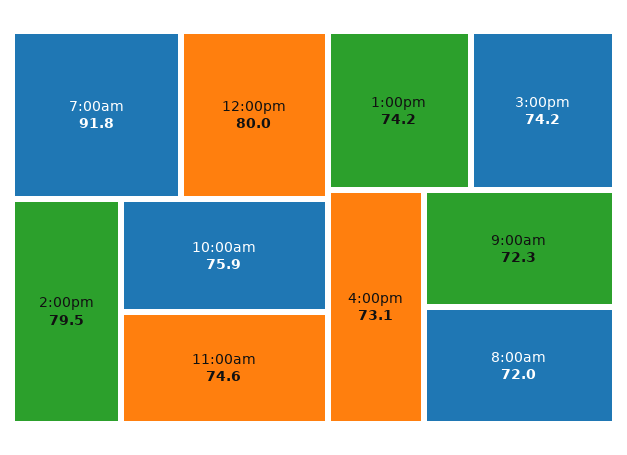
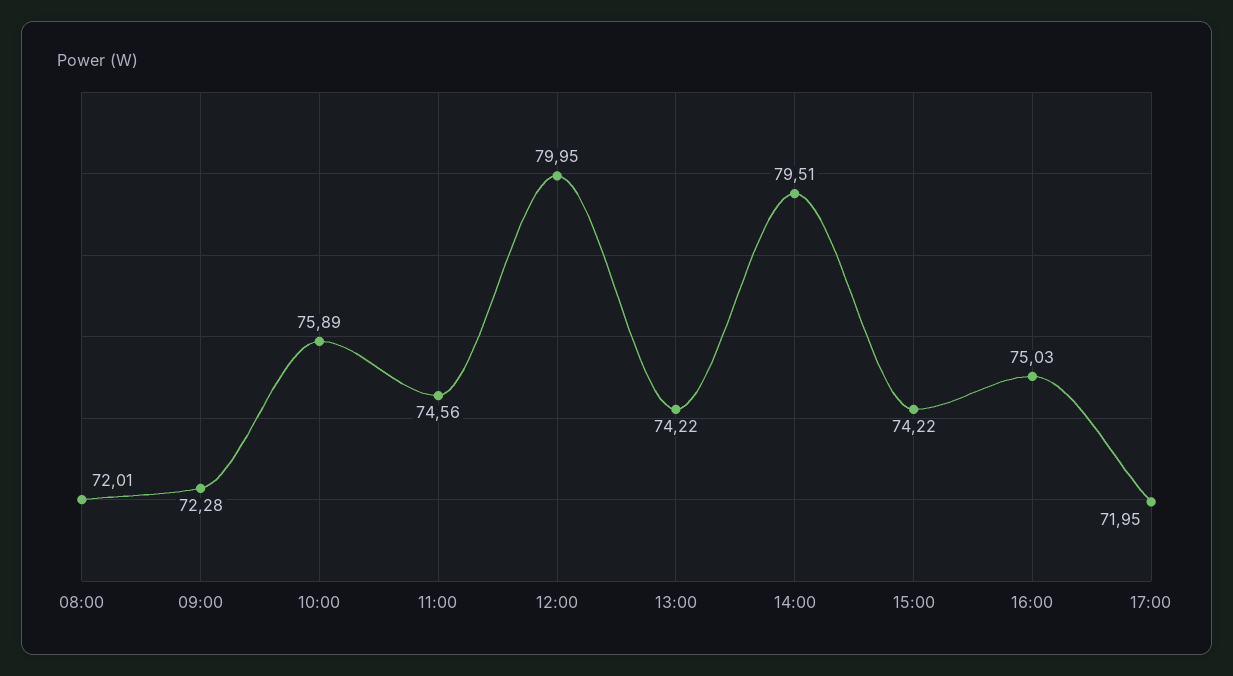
7:00am: 91.8 -> none
4:00pm: 73.1 -> 75.03
17:00: none -> 71.95

